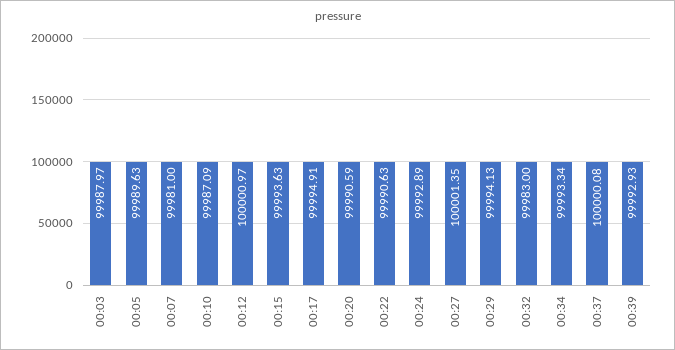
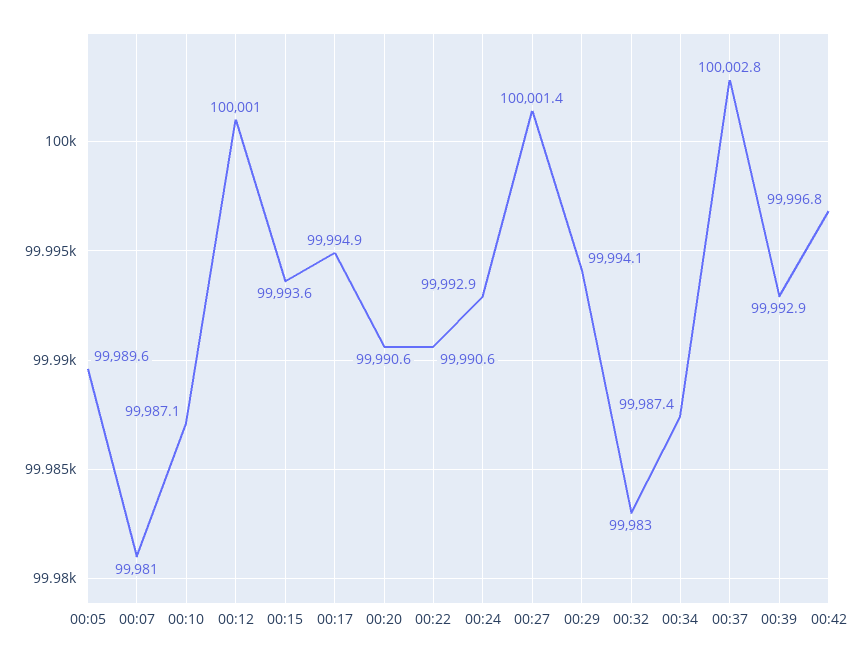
00:03: 99987.97 -> none
00:34: 99993.34 -> 99987.4
00:37: 100000.08 -> 100002.8
00:42: none -> 99996.8

